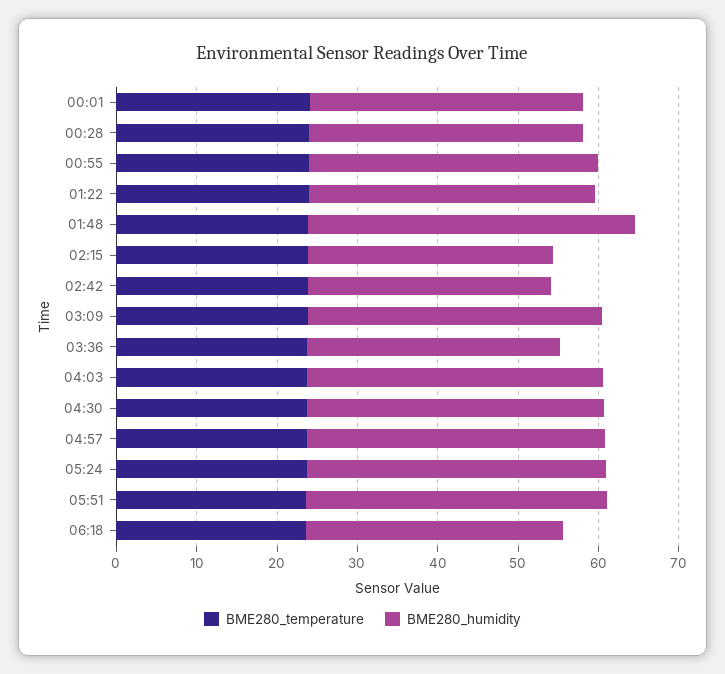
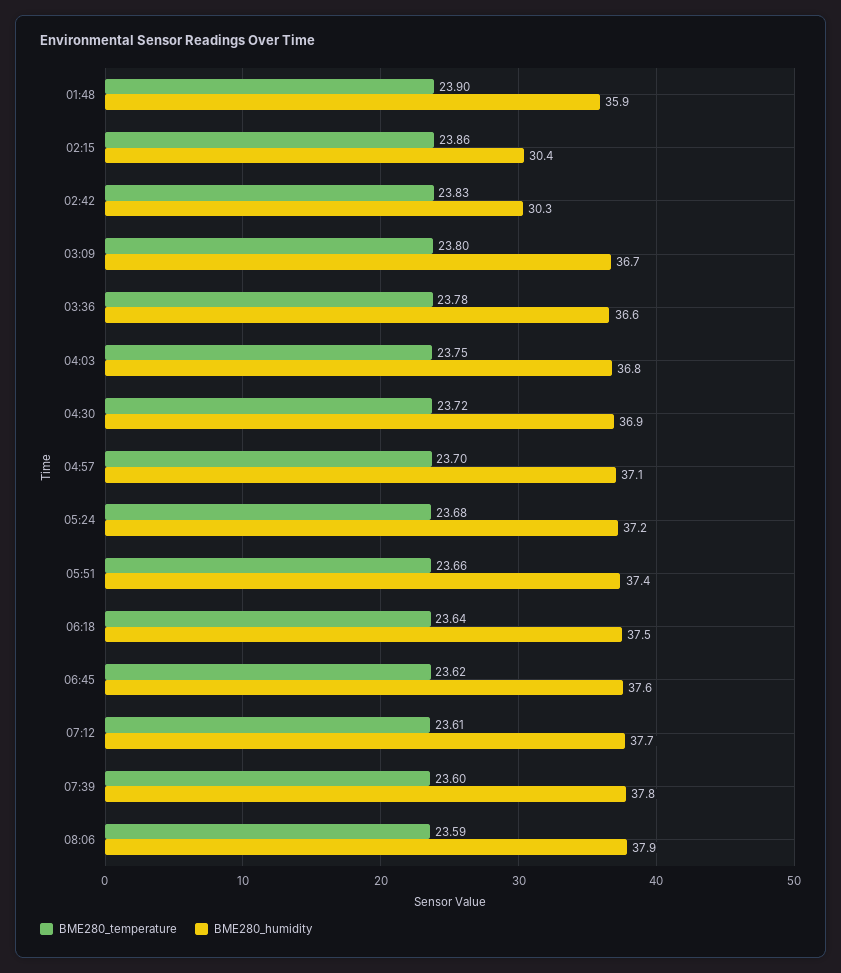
BME280_temperature, 00:01: 24 -> none
BME280_humidity, 00:01: 34 -> none
BME280_temperature, 00:28: 24 -> none
BME280_humidity, 00:28: 34 -> none
BME280_temperature, 00:55: 24 -> none
BME280_humidity, 00:55: 36 -> none
BME280_temperature, 01:22: 24 -> none
BME280_humidity, 01:22: 36 -> none
BME280_humidity, 01:48: 40 -> 35.9
BME280_humidity, 03:36: 32 -> 36.6
BME280_humidity, 06:18: 32 -> 37.5
BME280_temperature, 06:45: none -> 23.62
BME280_humidity, 06:45: none -> 37.6
BME280_temperature, 07:12: none -> 23.61
BME280_humidity, 07:12: none -> 37.7
BME280_temperature, 07:39: none -> 23.6
BME280_humidity, 07:39: none -> 37.8
BME280_temperature, 08:06: none -> 23.59
BME280_humidity, 08:06: none -> 37.9

